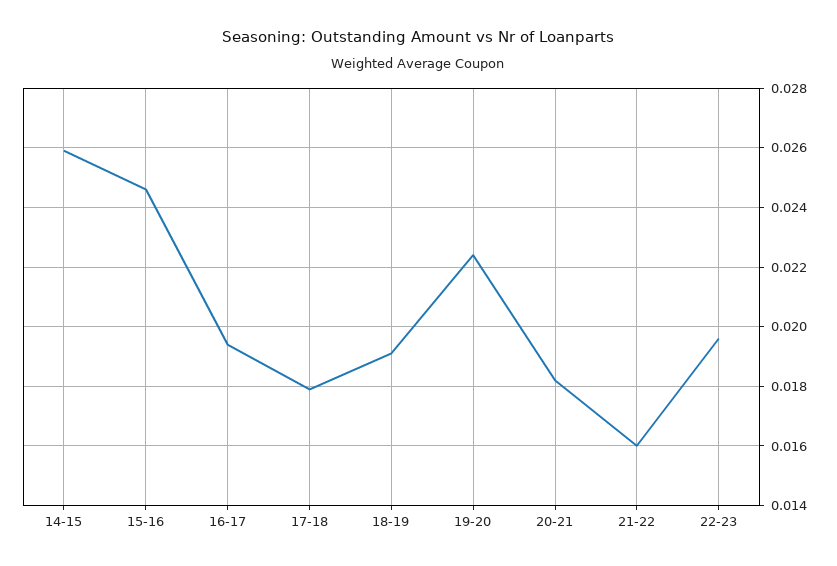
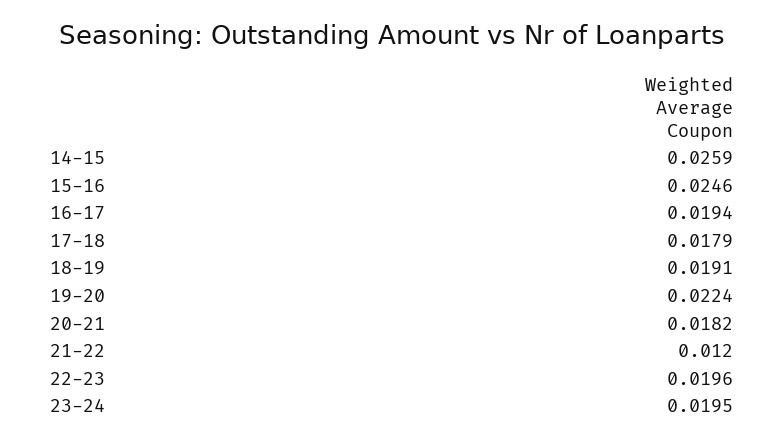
21-22: 0.016 -> 0.012
23-24: none -> 0.0195

